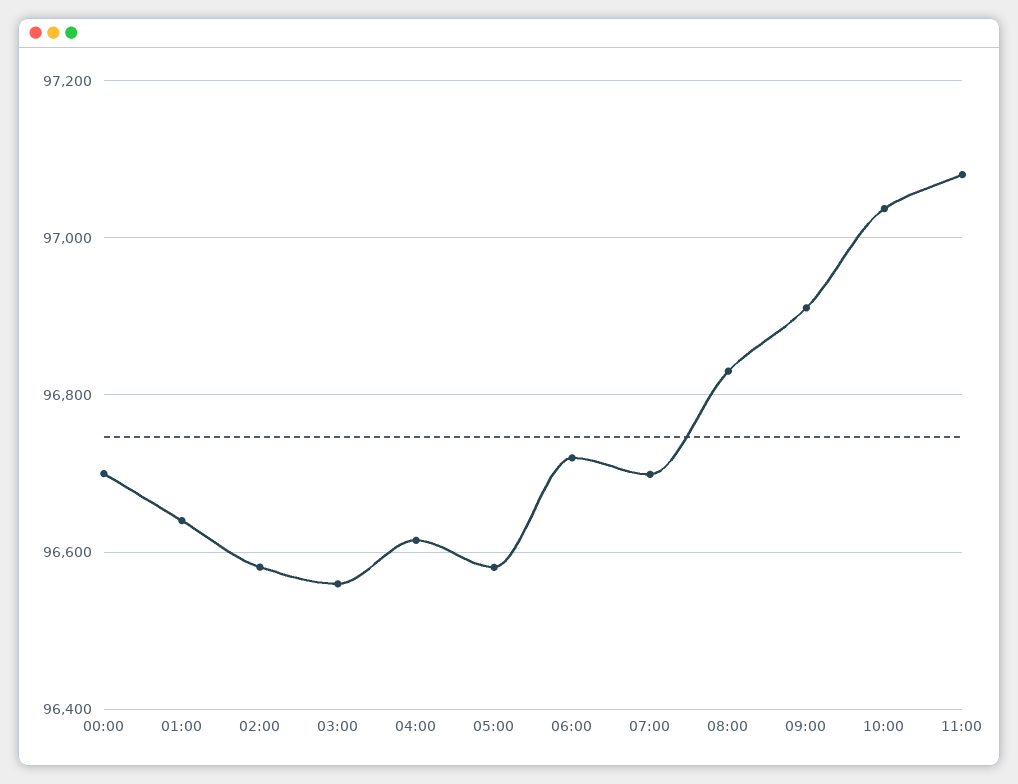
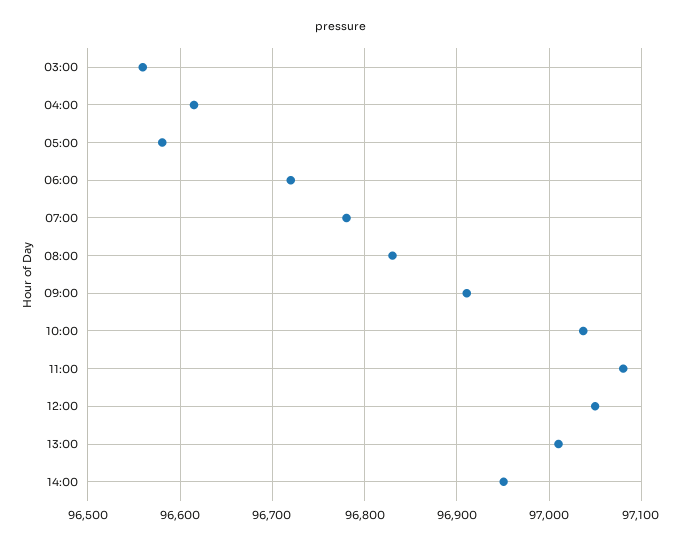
00:00: 96700 -> none
01:00: 96640 -> none
02:00: 96580 -> none
07:00: 96700 -> 96780
12:00: none -> 97050
13:00: none -> 97010
14:00: none -> 96950

